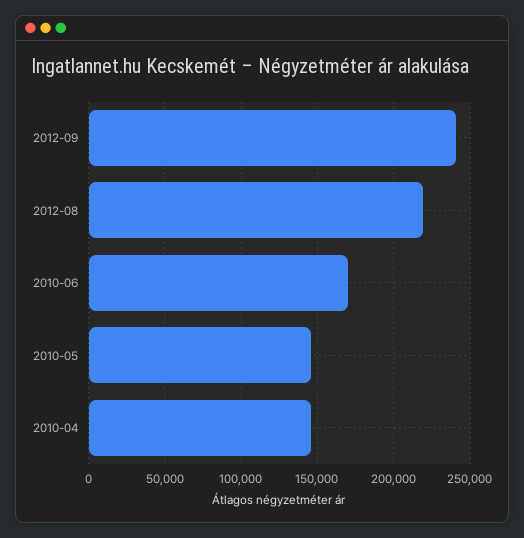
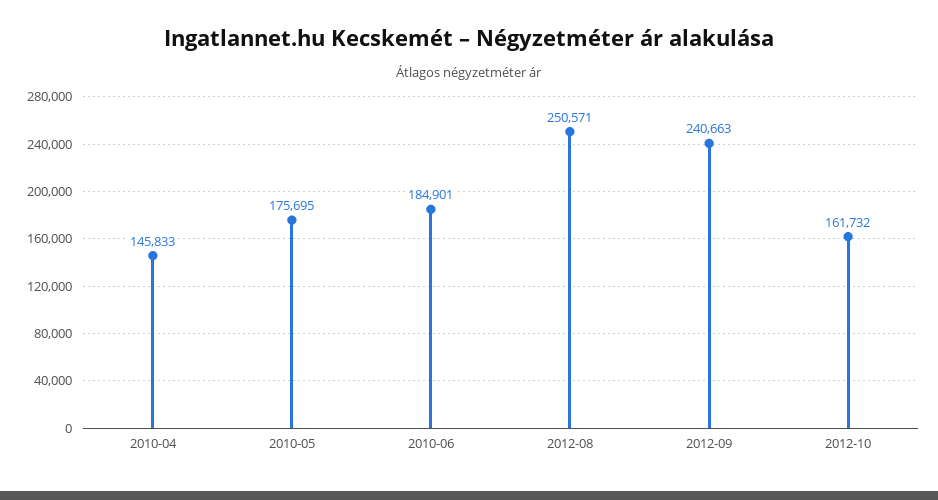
2012-08: 220000 -> 250571
2010-06: 170000 -> 184901
2010-05: 145000 -> 175695
2012-10: none -> 161732

